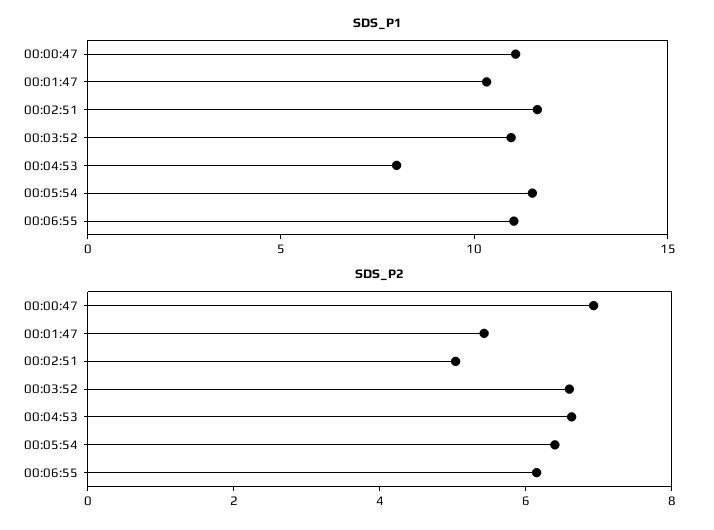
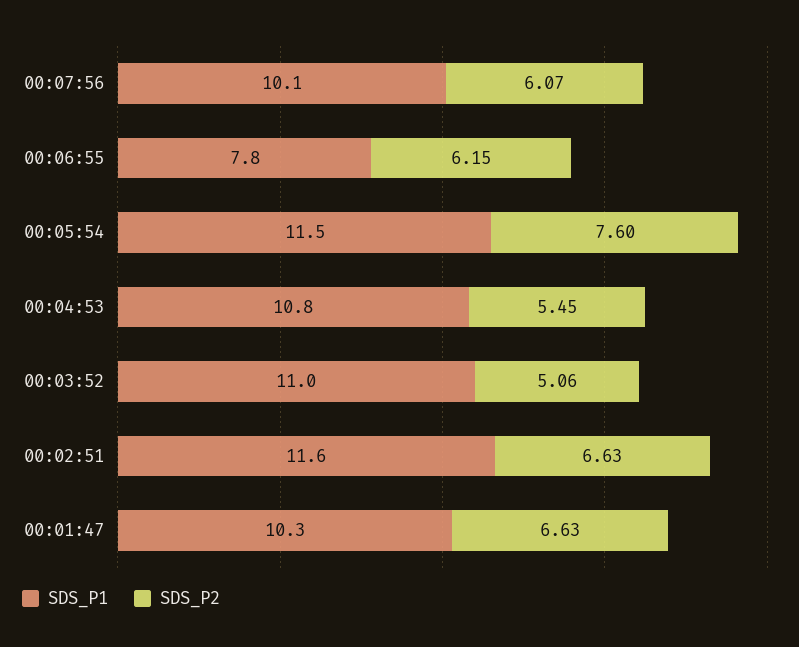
SDS_P1, 00:00:47: 11 -> none
SDS_P1, 00:04:53: 8 -> 10.8
SDS_P1, 00:06:55: 11 -> 7.8
SDS_P2, 00:00:47: 7 -> none
SDS_P2, 00:01:47: 5.5 -> 6.63
SDS_P2, 00:02:51: 5 -> 6.63
SDS_P2, 00:03:52: 6.5 -> 5.06
SDS_P2, 00:04:53: 6.5 -> 5.45
SDS_P2, 00:05:54: 6.5 -> 7.6
SDS_P1, 00:07:56: none -> 10.1
SDS_P2, 00:07:56: none -> 6.07

